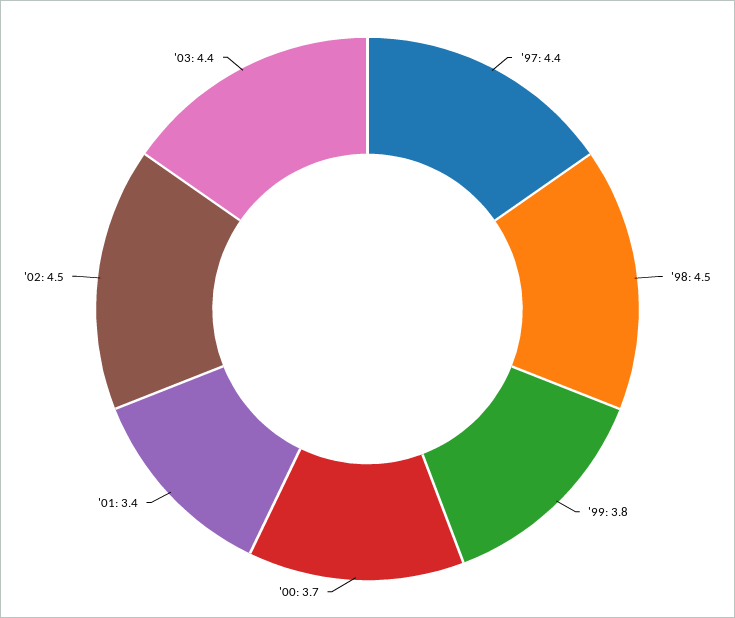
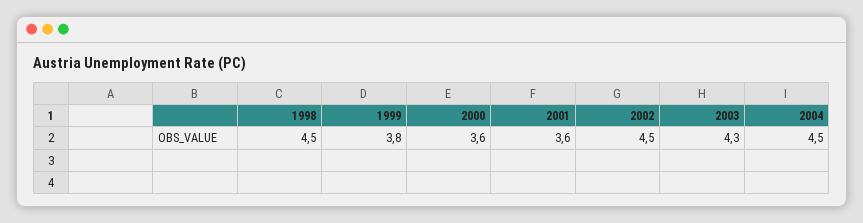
'97: 4.4 -> none
'00: 3.7 -> 3.6
'01: 3.4 -> 3.6
'03: 4.4 -> 4.3
2004: none -> 4.5

